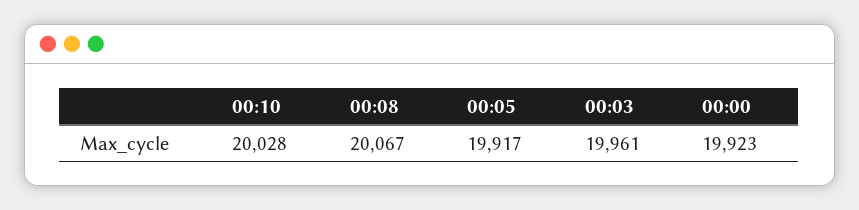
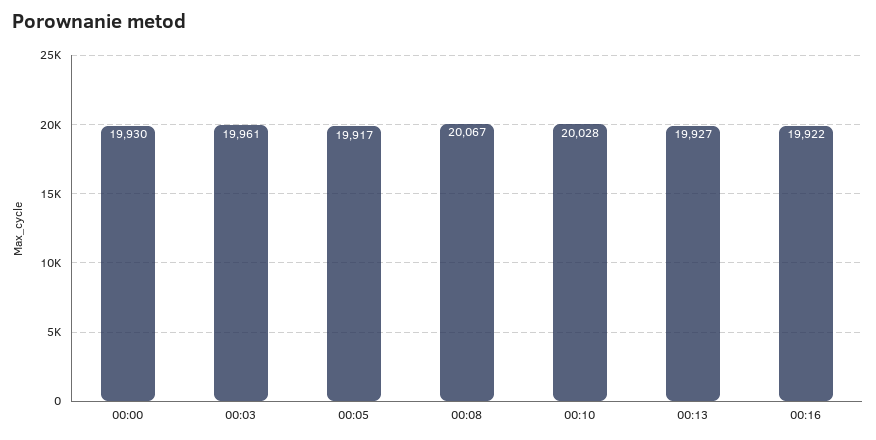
00:00: 19923 -> 19930
00:13: none -> 19927
00:16: none -> 19922

